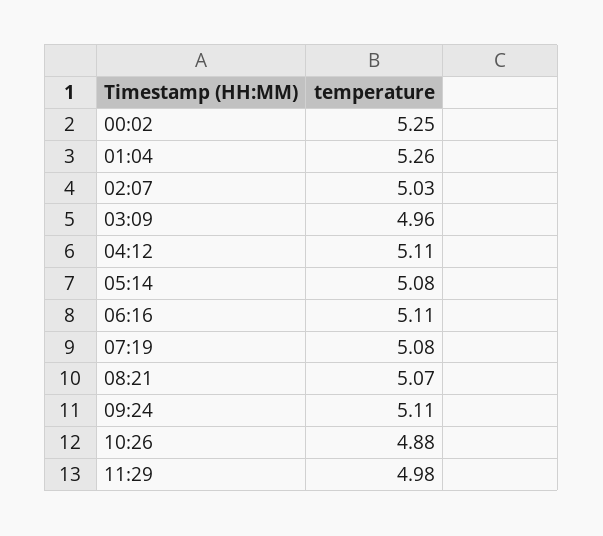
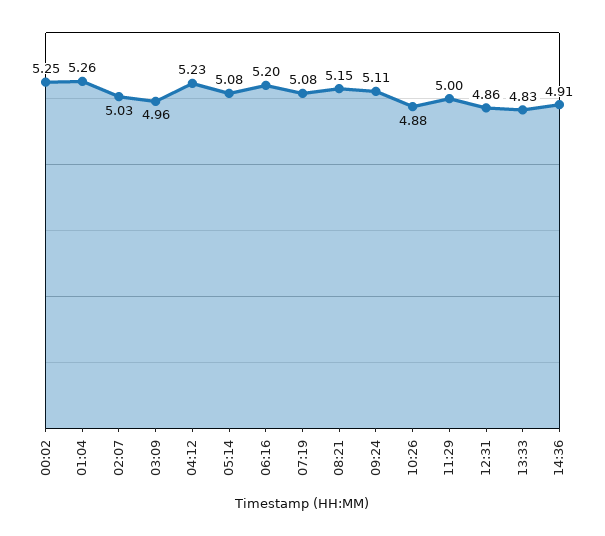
04:12: 5.11 -> 5.23
06:16: 5.11 -> 5.2
08:21: 5.07 -> 5.15
11:29: 4.98 -> 5
12:31: none -> 4.86
13:33: none -> 4.83
14:36: none -> 4.91

